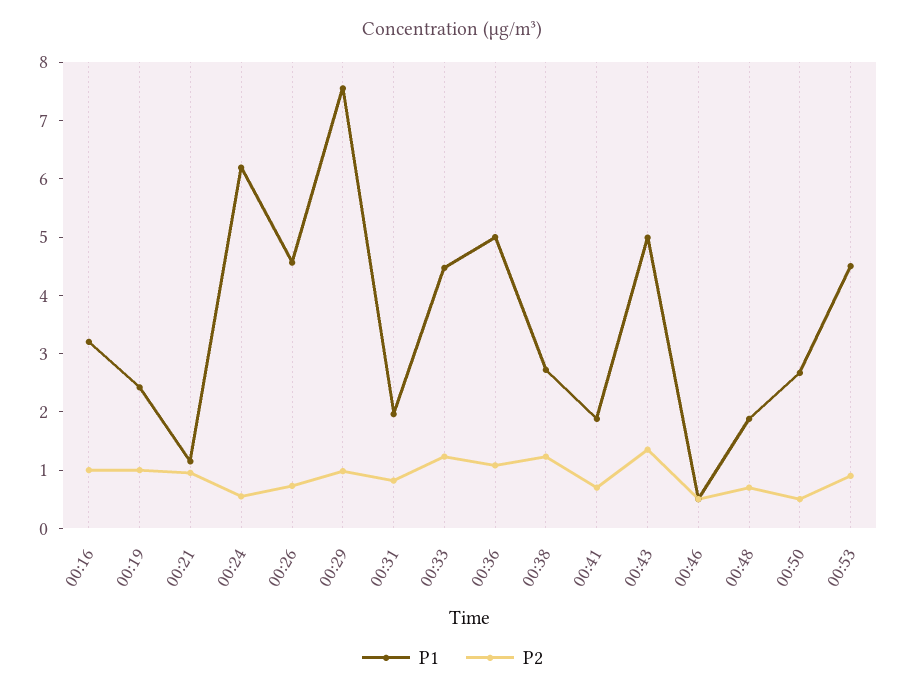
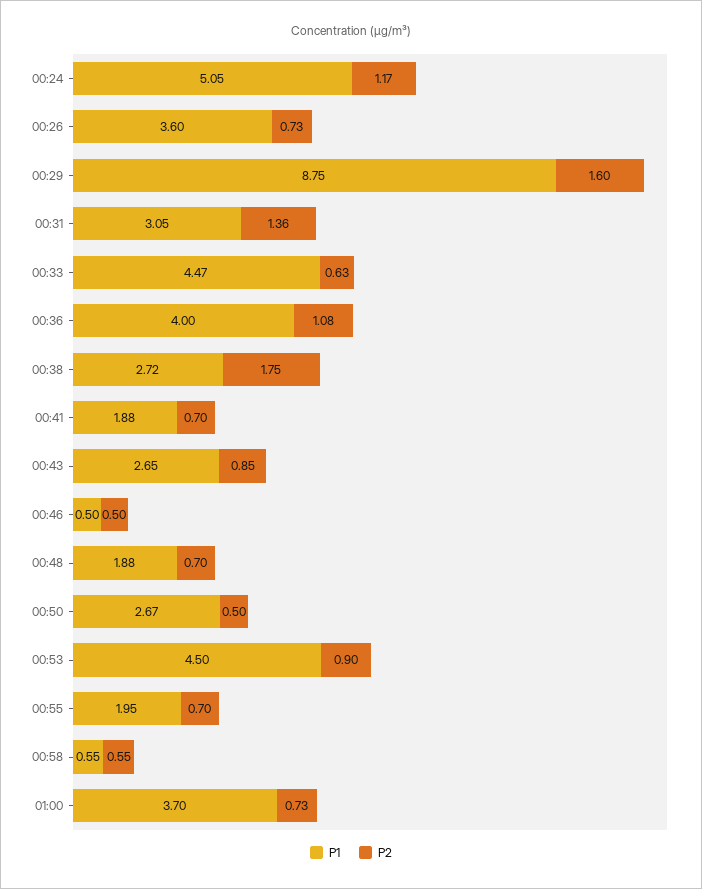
P1, 00:16: 3.2 -> none
P2, 00:16: 1 -> none
P1, 00:19: 2.4 -> none
P2, 00:19: 1 -> none
P1, 00:21: 1.2 -> none
P2, 00:21: 1 -> none
P1, 00:24: 6.2 -> 5.05
P2, 00:24: 0.6 -> 1.17
P1, 00:26: 4.6 -> 3.6
P1, 00:29: 7.6 -> 8.75
P2, 00:29: 1 -> 1.6
P1, 00:31: 2 -> 3.05
P2, 00:31: 0.8 -> 1.36
P2, 00:33: 1.2 -> 0.63
P1, 00:36: 5 -> 4
P2, 00:38: 1.2 -> 1.75
P1, 00:43: 5 -> 2.65
P2, 00:43: 1.4 -> 0.85
P1, 00:55: none -> 1.95
P2, 00:55: none -> 0.7
P1, 00:58: none -> 0.55
P2, 00:58: none -> 0.55
P1, 01:00: none -> 3.7
P2, 01:00: none -> 0.73

